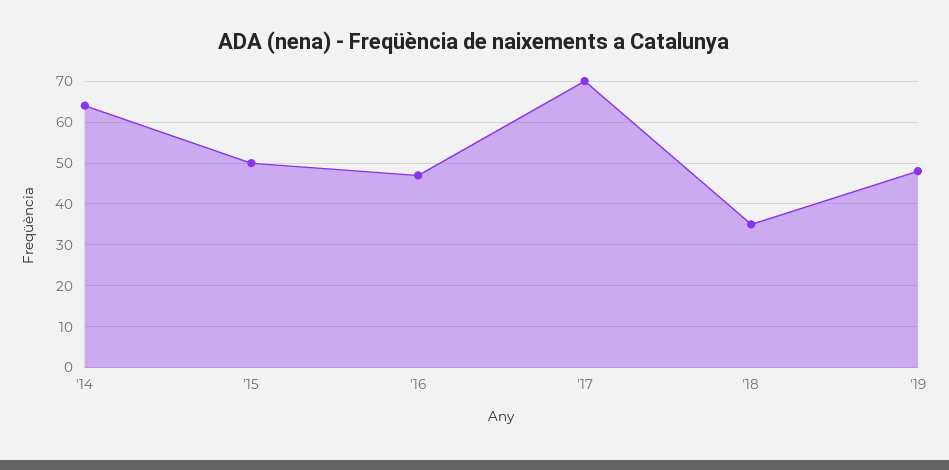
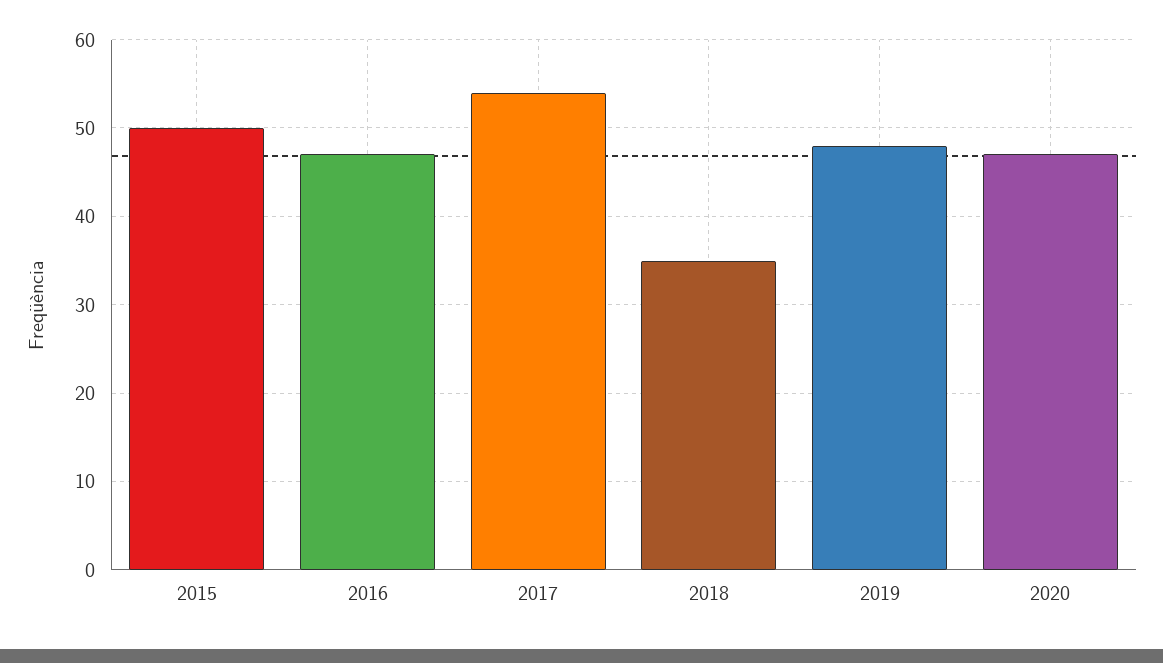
'14: 65 -> none
'17: 70 -> 54
2020: none -> 47

